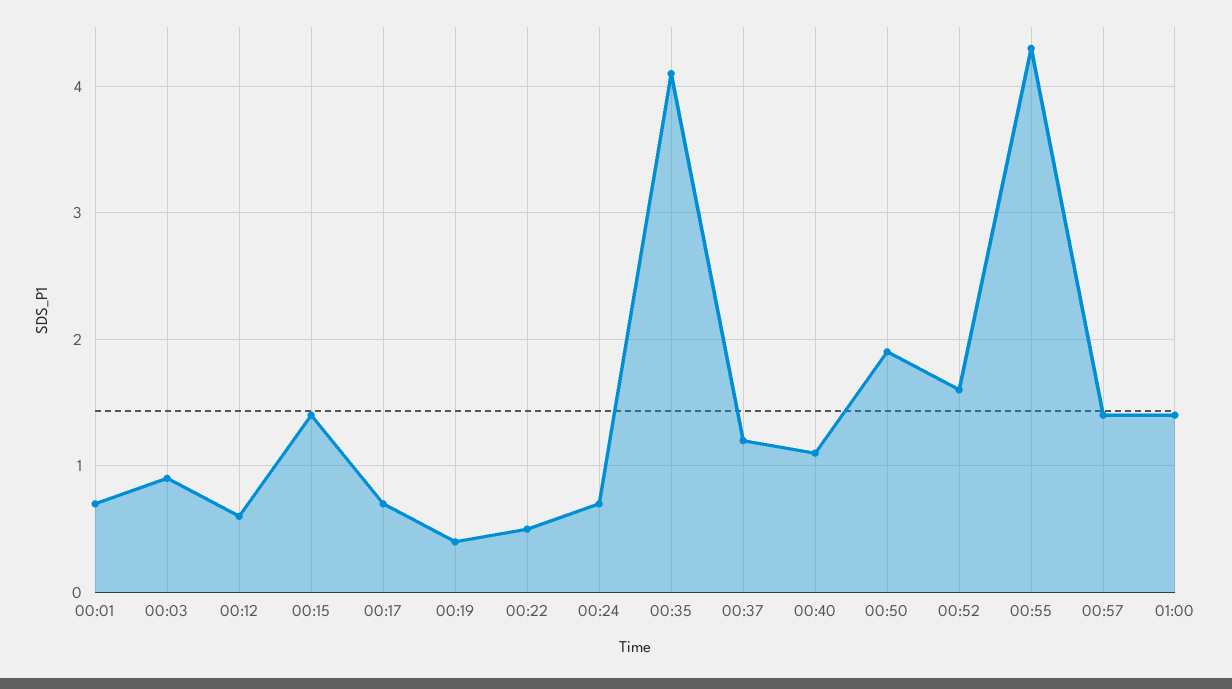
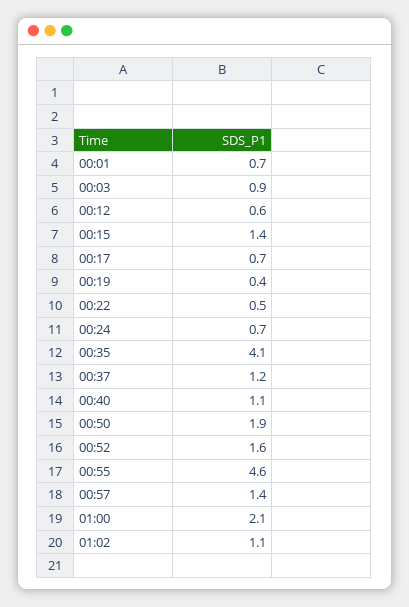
00:55: 4.3 -> 4.6
01:00: 1.4 -> 2.1
01:02: none -> 1.1

